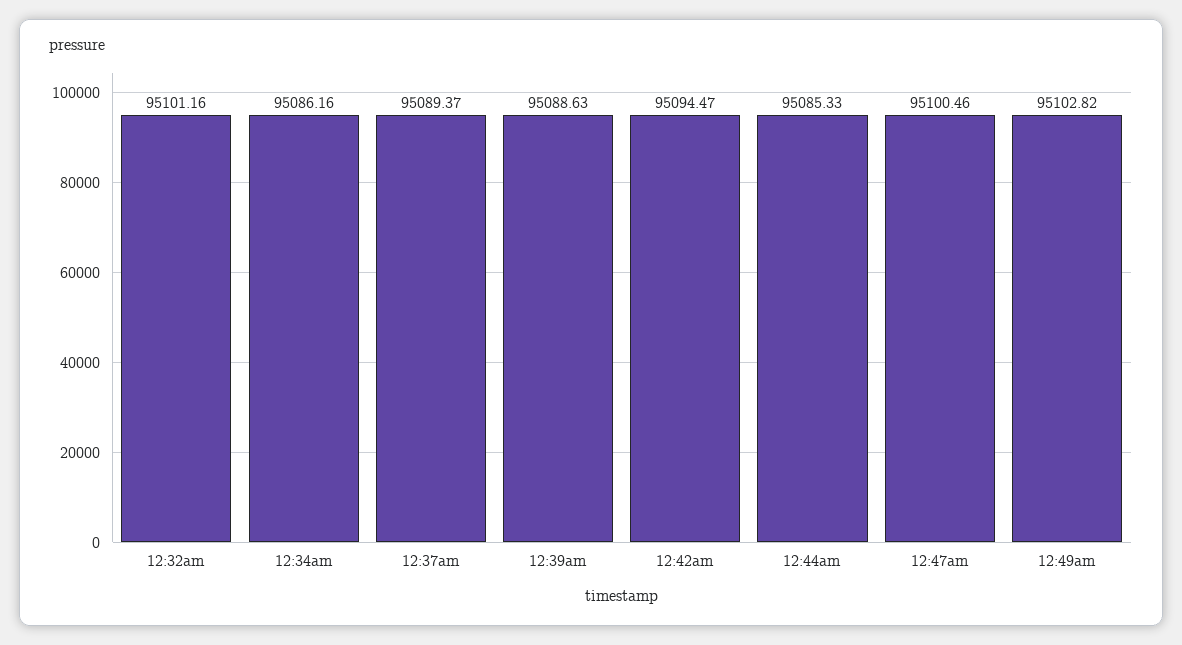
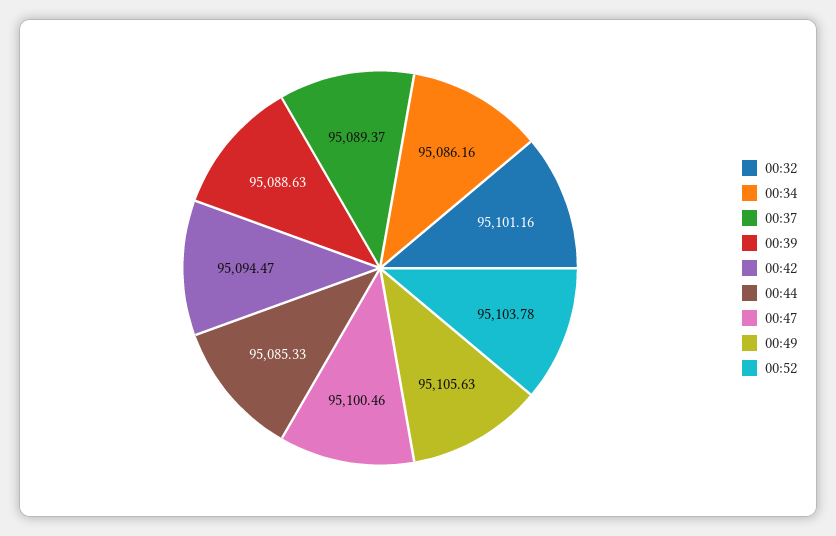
12:49am: 95102.82 -> 95105.63
00:52: none -> 95103.78

